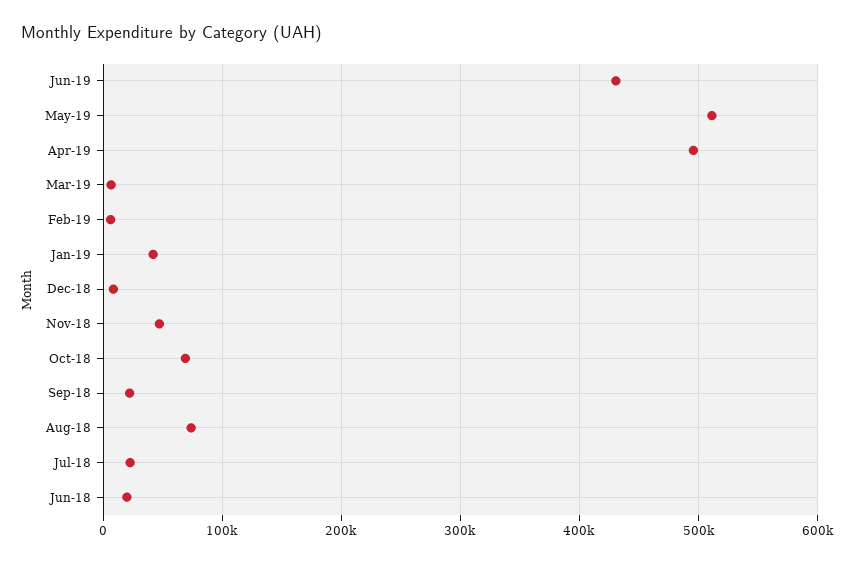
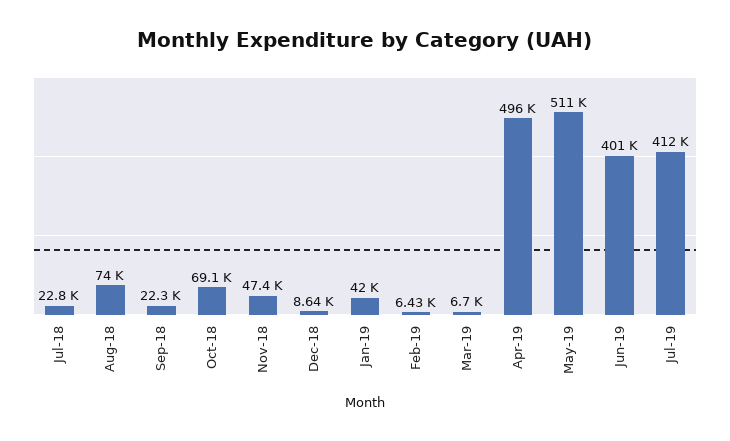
Jun-19: 430000 -> 401000
Jun-18: 20000 -> none
Jul-19: none -> 412000

